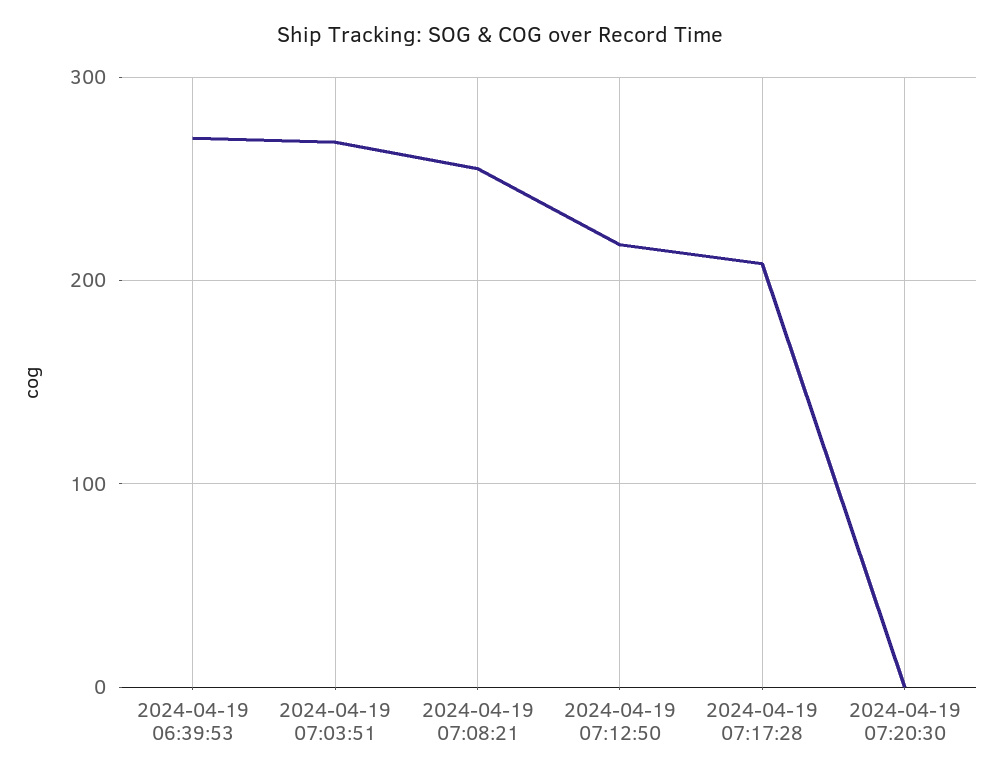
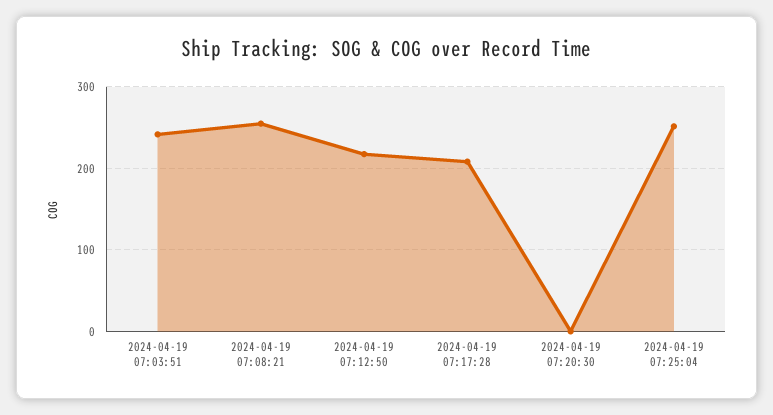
2024-04-19 06:39:53: 270 -> none
2024-04-19 07:03:51: 270 -> 240
2024-04-19 07:25:04: none -> 250

